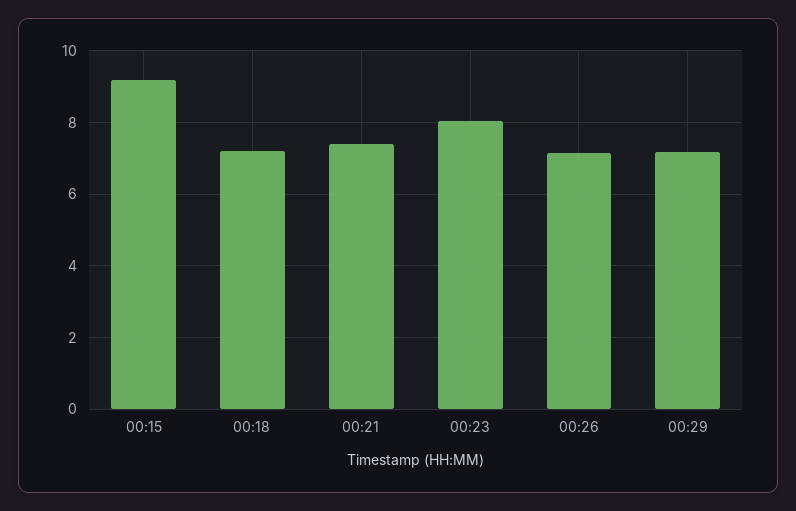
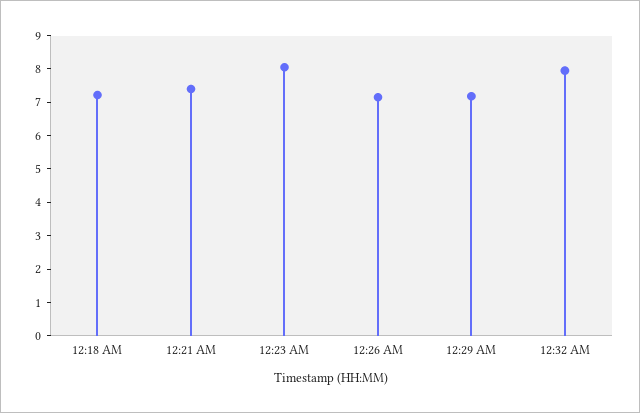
00:15: 9.2 -> none
12:32 AM: none -> 8

